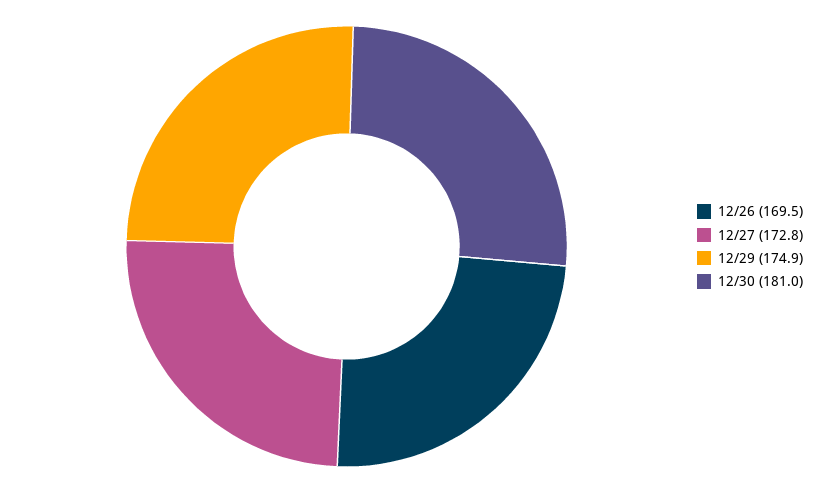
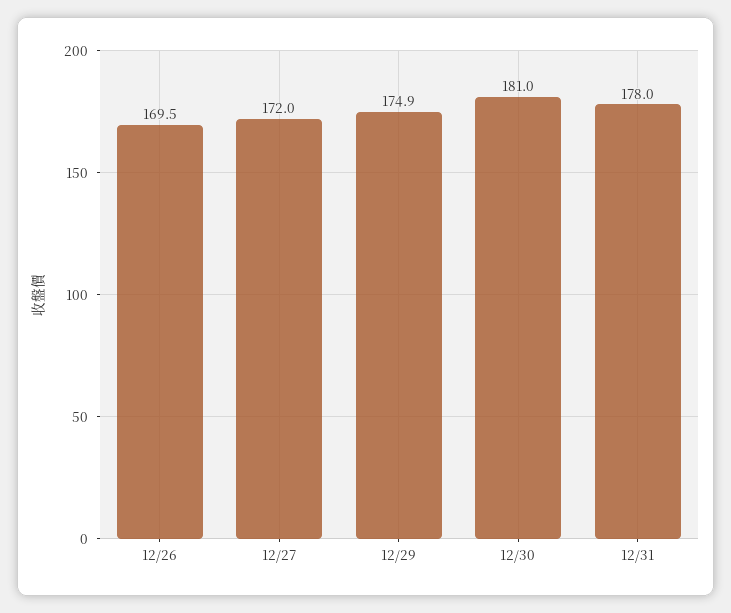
12/27: 172.8 -> 172
12/31: none -> 178

